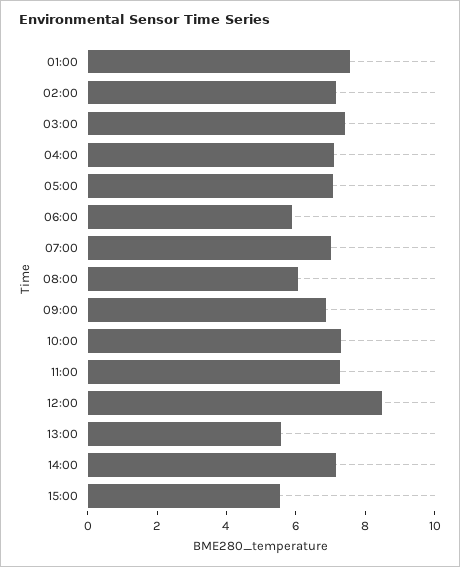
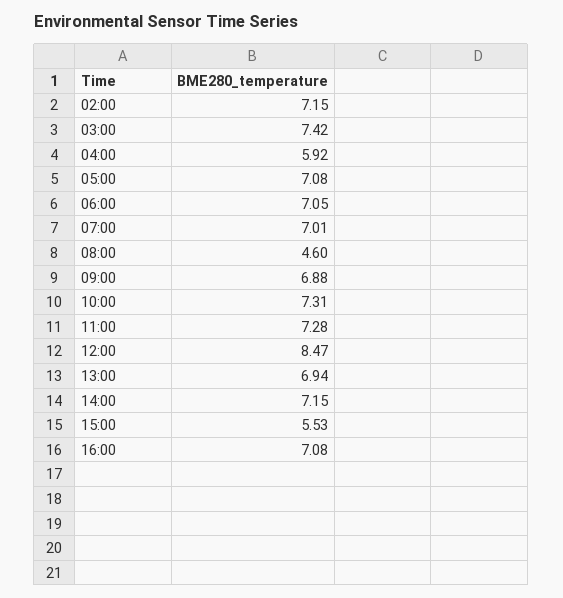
01:00: 7.5 -> none
04:00: 7 -> 5.92
06:00: 6 -> 7.05
08:00: 6 -> 4.6
13:00: 5.5 -> 6.94
16:00: none -> 7.08

